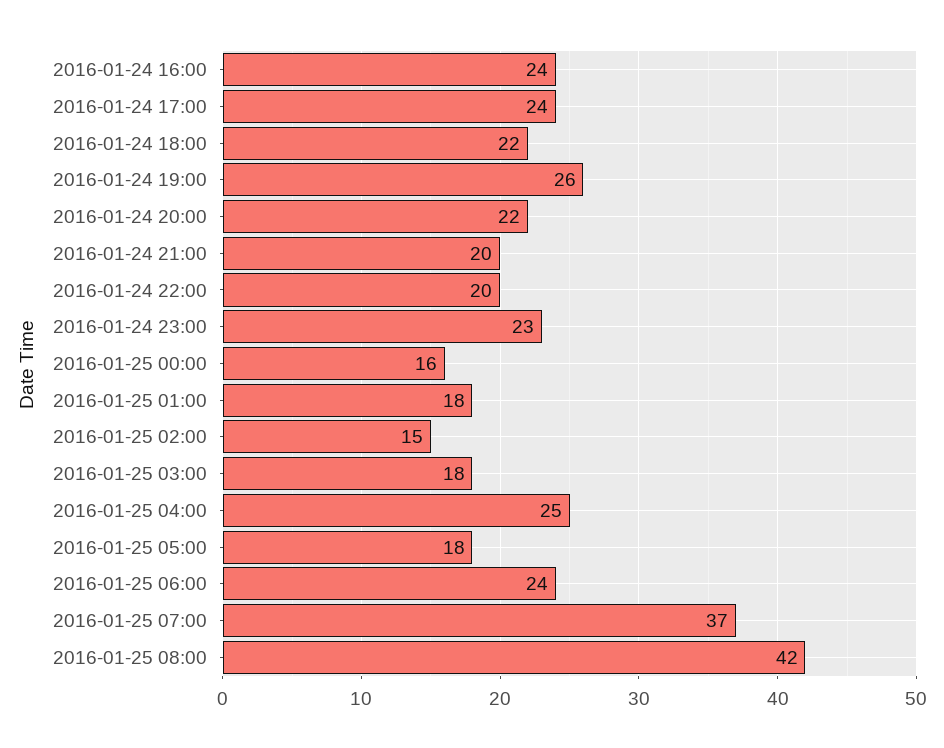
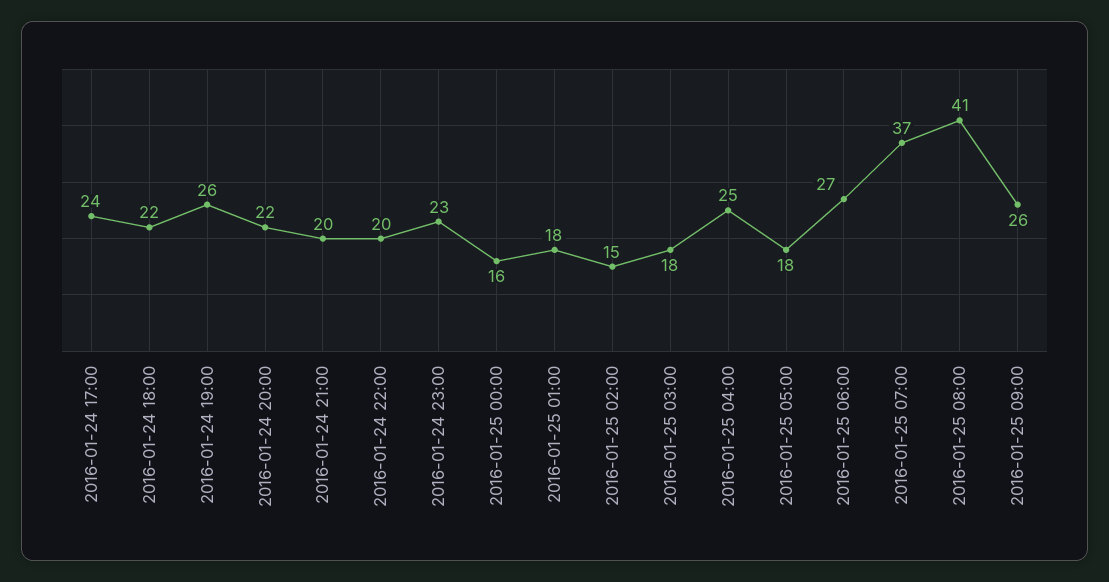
2016-01-24 16:00: 24 -> none
2016-01-25 06:00: 24 -> 27
2016-01-25 08:00: 42 -> 41
2016-01-25 09:00: none -> 26

